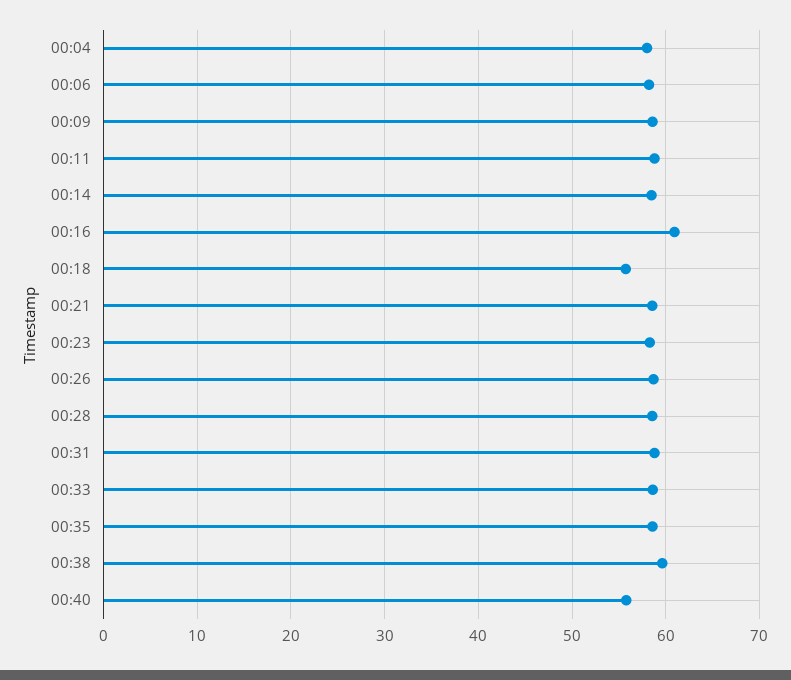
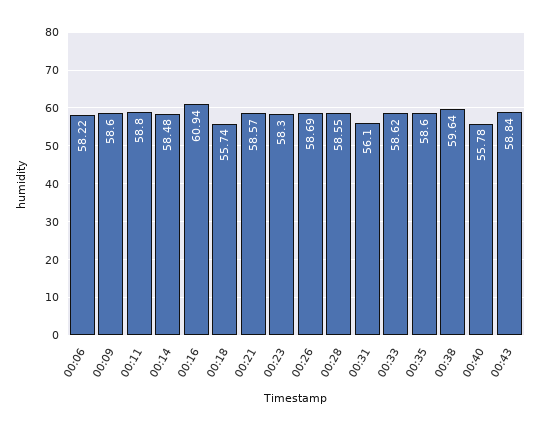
00:04: 58 -> none
00:31: 59 -> 56.1
00:43: none -> 58.84

